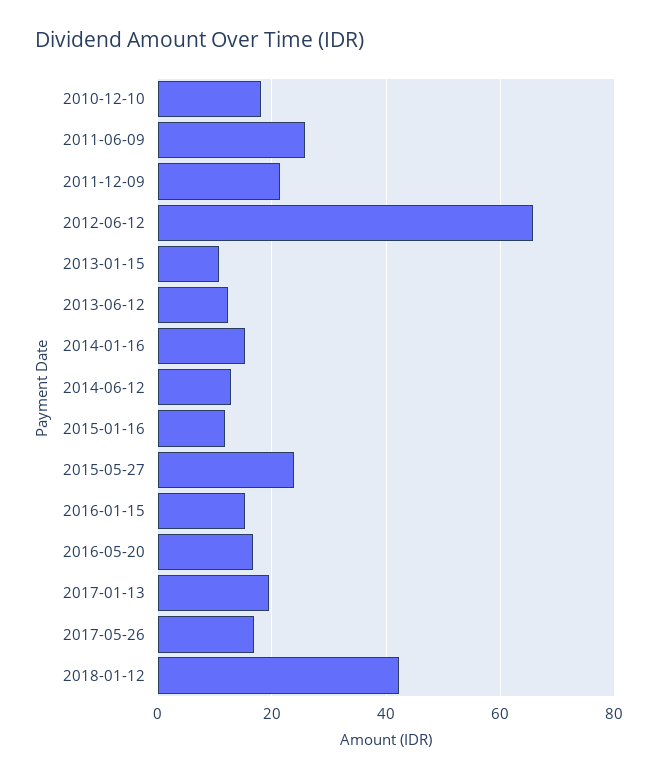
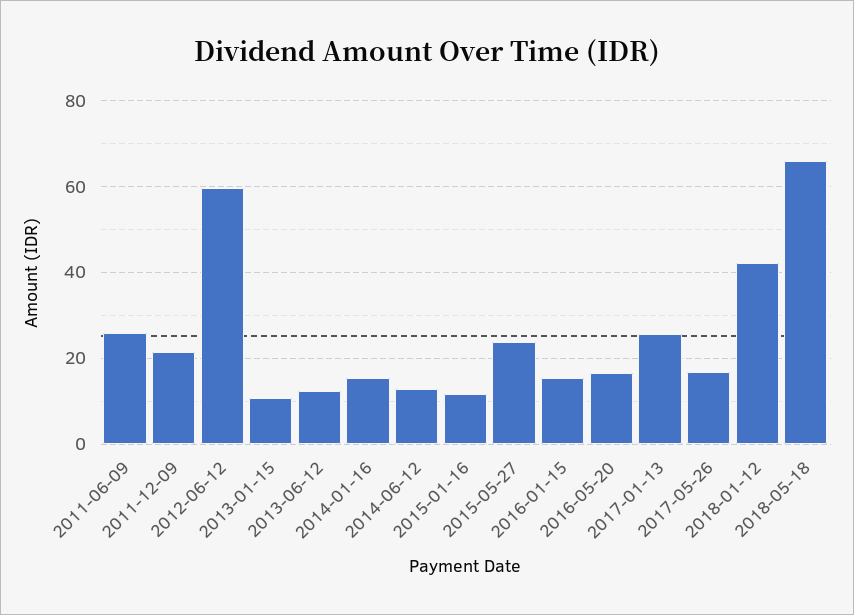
2010-12-10: 18 -> none
2012-06-12: 66 -> 60
2017-01-13: 20 -> 26
2018-05-18: none -> 66

